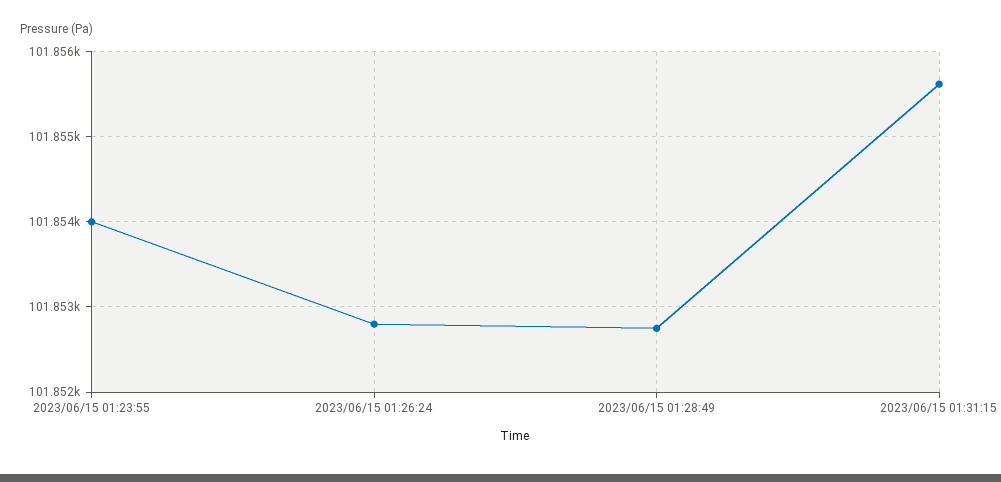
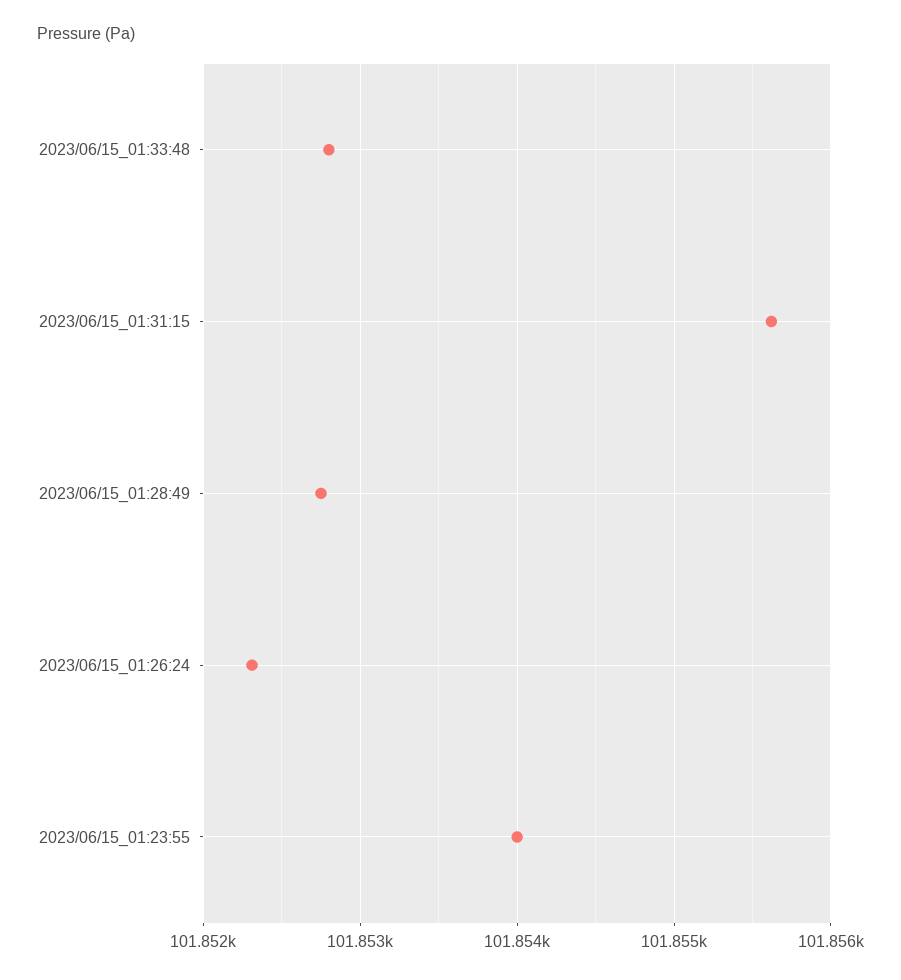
2023/06/15 01:26:24: 101852.8 -> 101852.3
2023/06/15_01:33:48: none -> 101852.8

